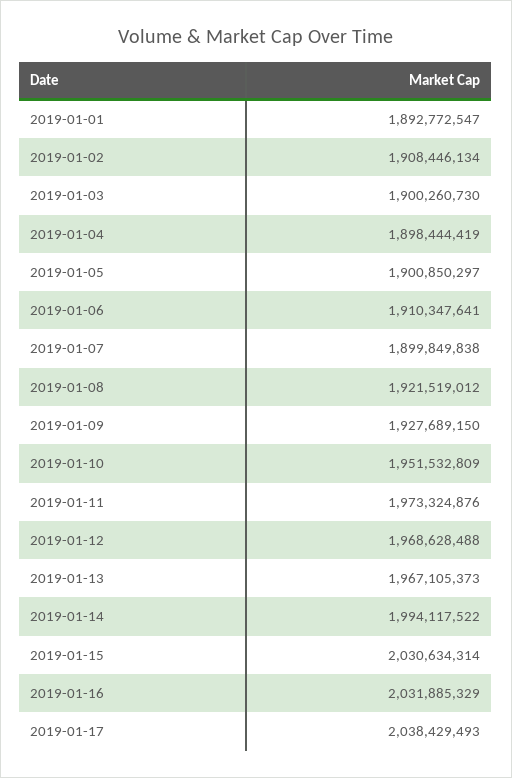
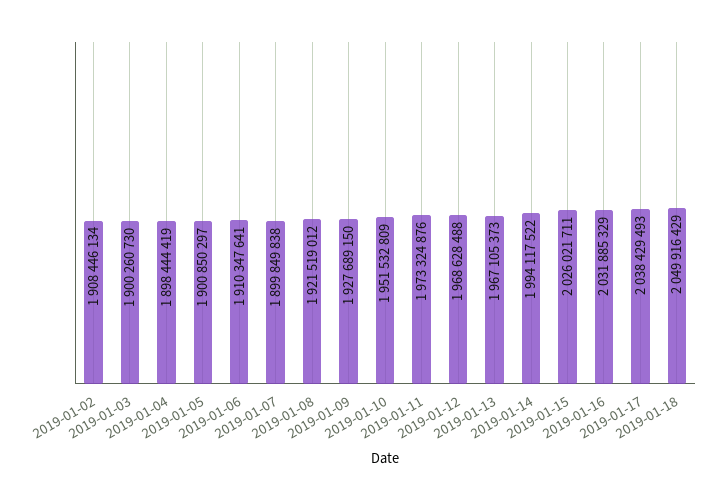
2019-01-01: 1892772547 -> none
2019-01-15: 2030634314 -> 2026021711
2019-01-18: none -> 2049916429

